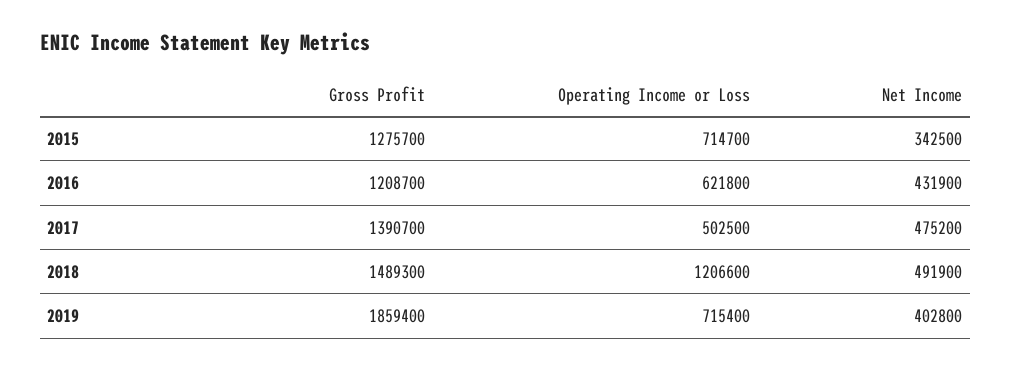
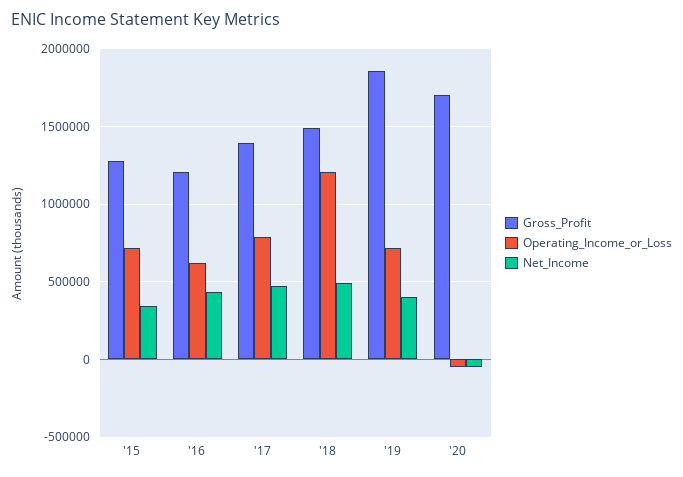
Operating Income or Loss, 2017: 502500 -> 800000
Gross Profit, '20: none -> 1700000
Operating Income or Loss, '20: none -> -50000
Net Income, '20: none -> -50000

